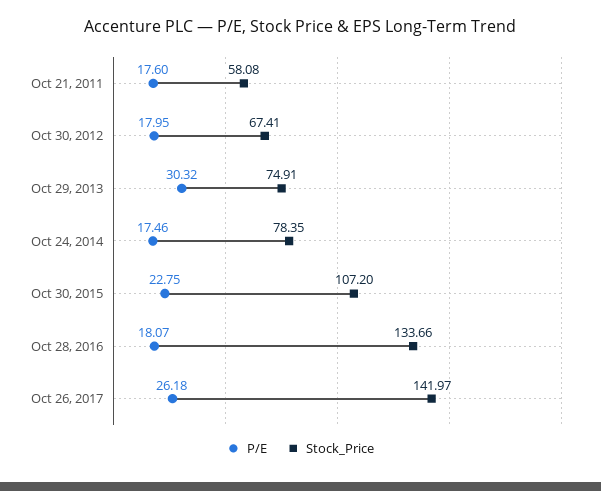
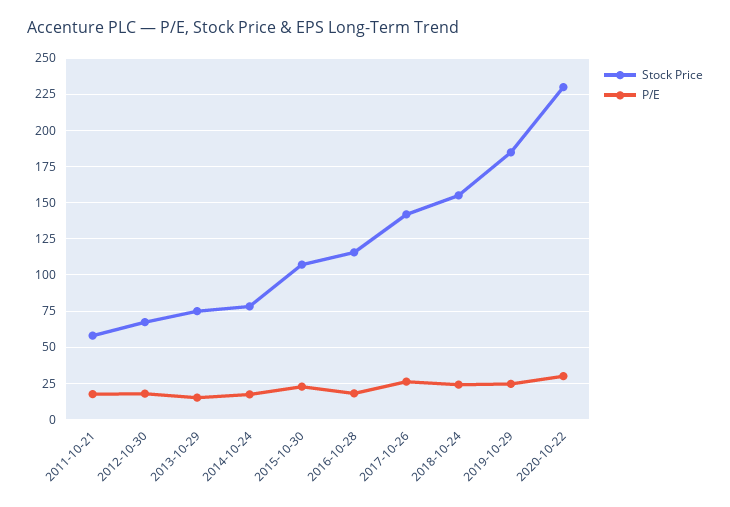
P/E, Oct 29, 2013: 30.32 -> 15
Stock_Price, Oct 28, 2016: 133.66 -> 115
Stock_Price, 2018-10-24: none -> 155
P/E, 2018-10-24: none -> 25
Stock_Price, 2019-10-29: none -> 185
P/E, 2019-10-29: none -> 25
Stock_Price, 2020-10-22: none -> 230
P/E, 2020-10-22: none -> 30

